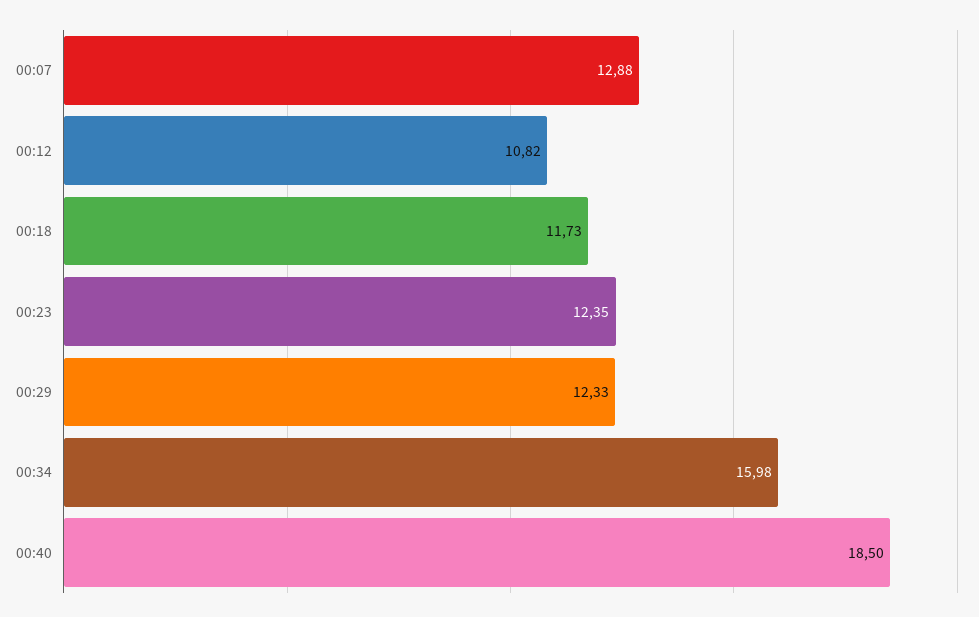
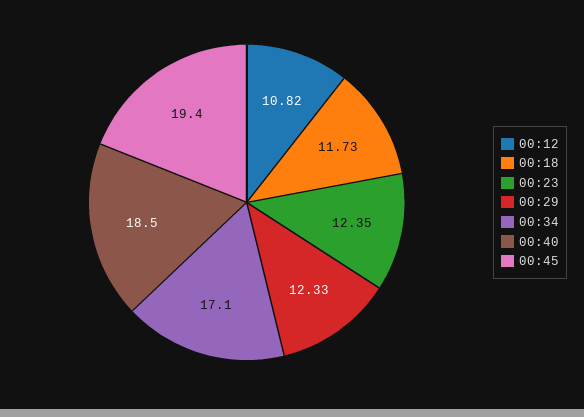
00:07: 12.88 -> none
00:34: 15.98 -> 17.1
00:45: none -> 19.4

